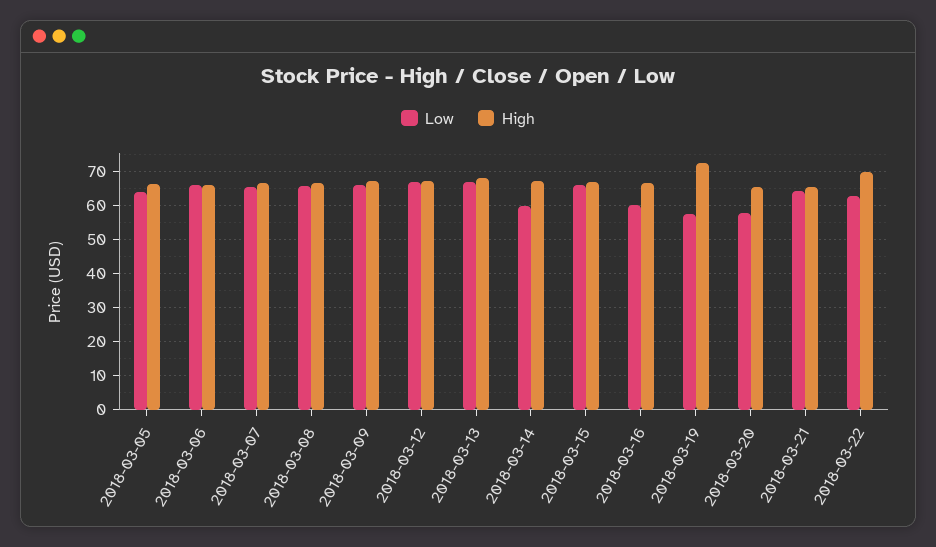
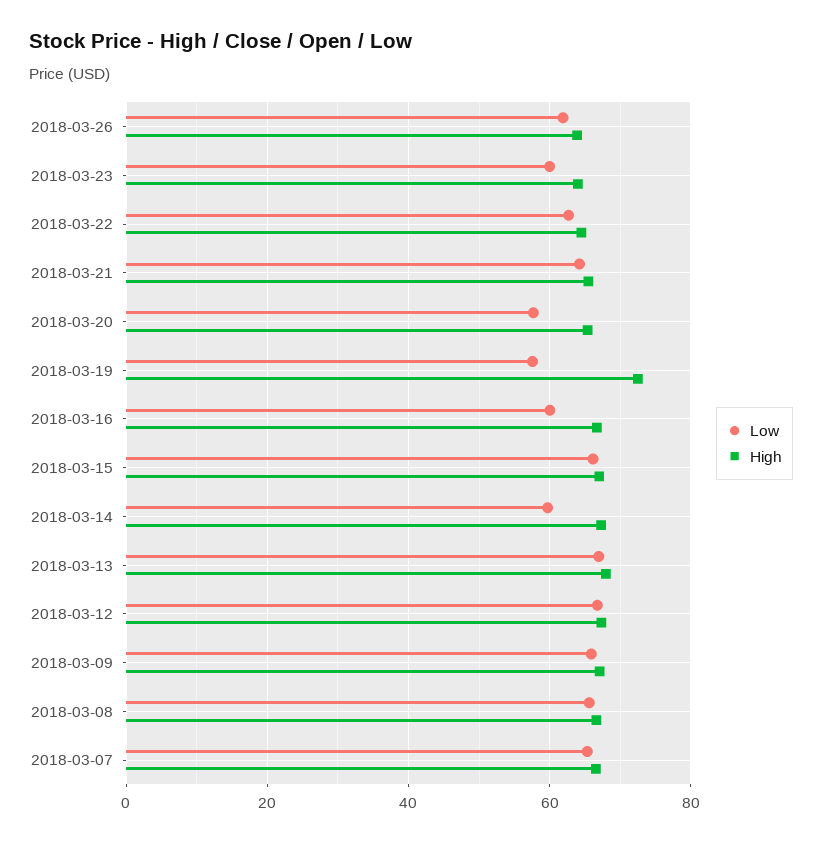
Low, 2018-03-05: 64 -> none
High, 2018-03-05: 66 -> none
Low, 2018-03-06: 66 -> none
High, 2018-03-06: 66 -> none
High, 2018-03-22: 70 -> 64
Low, 2018-03-26: none -> 62
High, 2018-03-26: none -> 64
Low, 2018-03-23: none -> 60
High, 2018-03-23: none -> 64

